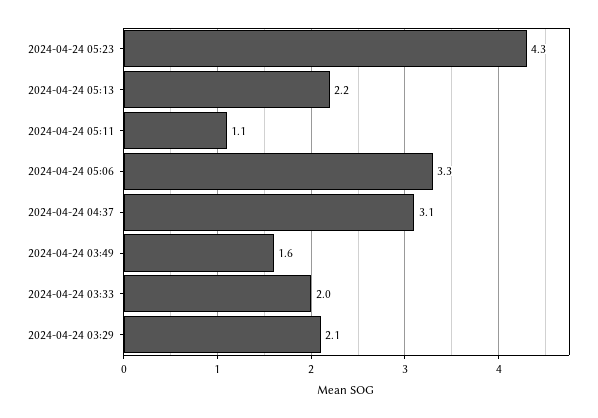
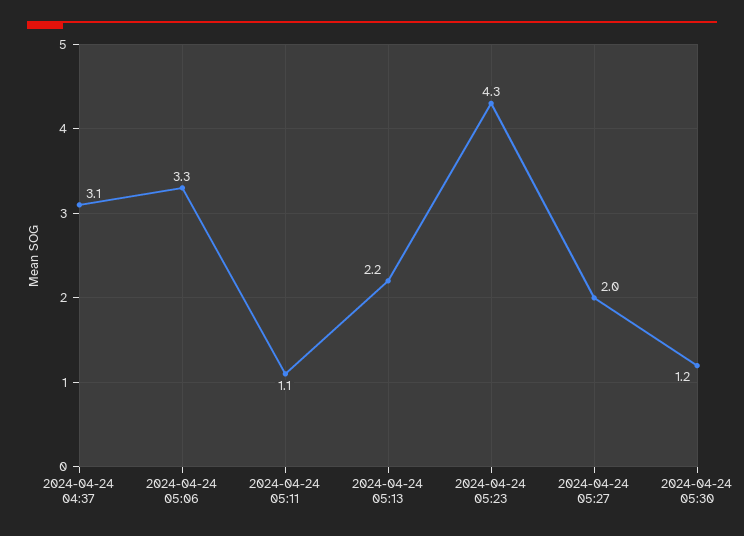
2024-04-24 03:49: 1.6 -> none
2024-04-24 03:33: 2 -> none
2024-04-24 03:29: 2.1 -> none
2024-04-24 05:27: none -> 2
2024-04-24 05:30: none -> 1.2

